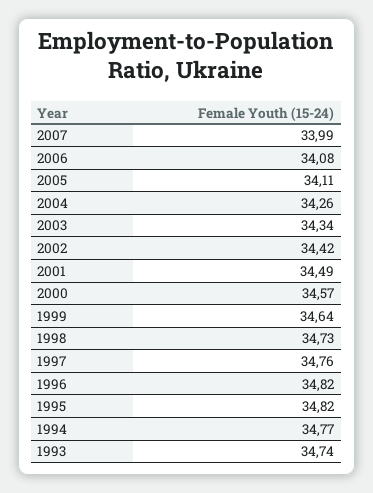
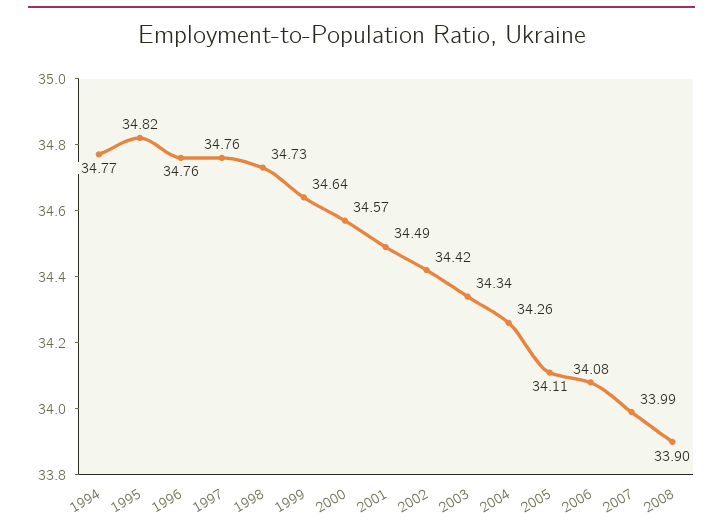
1996: 34.82 -> 34.76
1993: 34.74 -> none
2008: none -> 33.9

